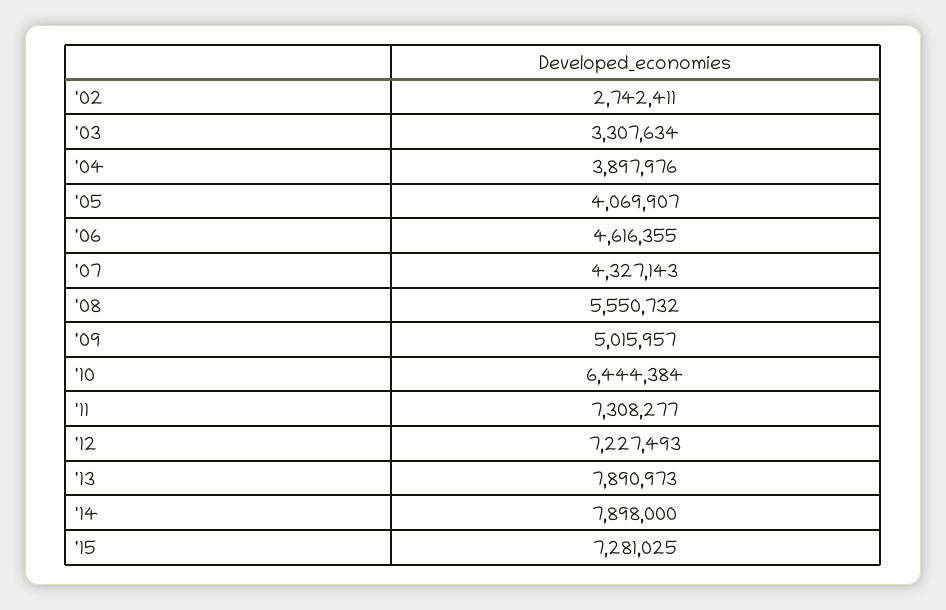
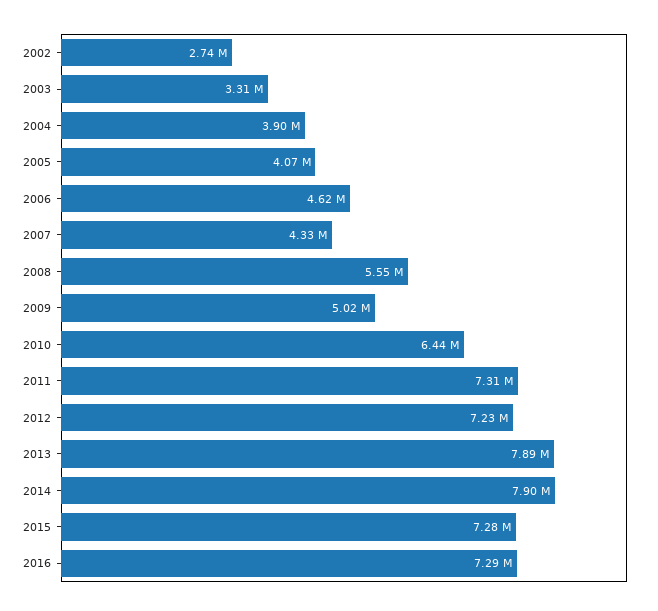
2016: none -> 7290000

